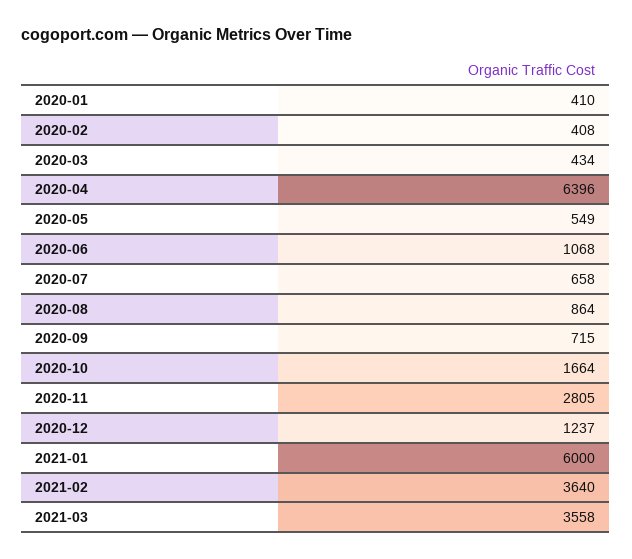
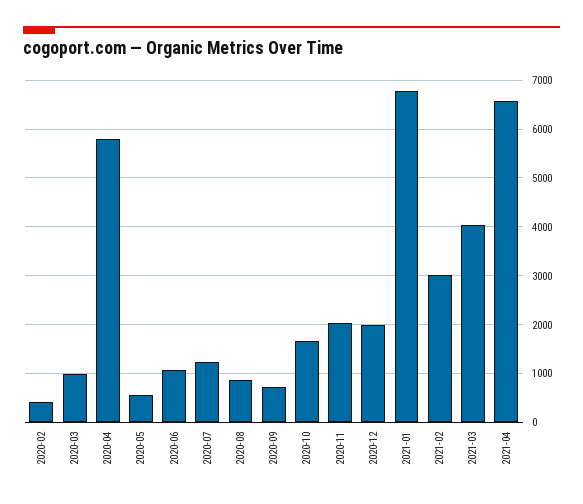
2020-01: 410 -> none
2020-03: 434 -> 1000
2020-04: 6396 -> 5800
2020-07: 658 -> 1200
2020-11: 2805 -> 2000
2020-12: 1237 -> 2000
2021-01: 6000 -> 6800
2021-02: 3640 -> 3000
2021-03: 3558 -> 4000
2021-04: none -> 6600

